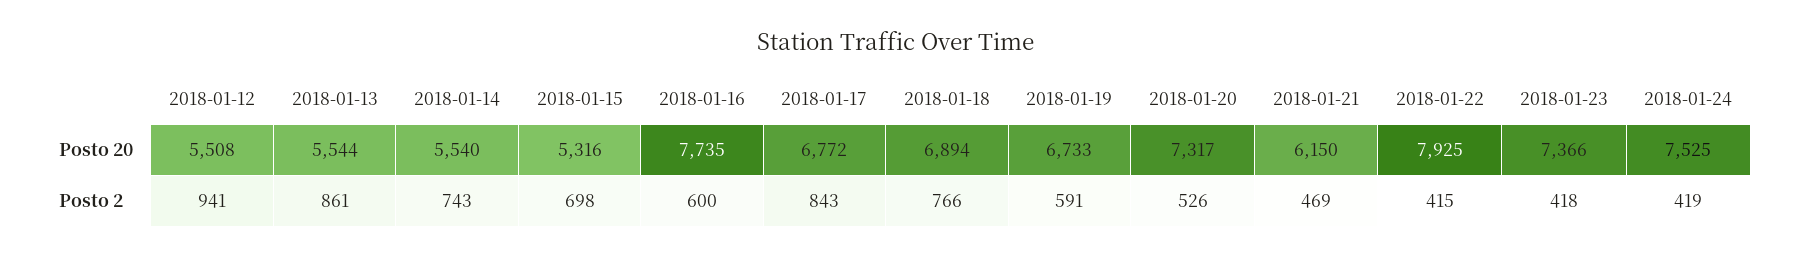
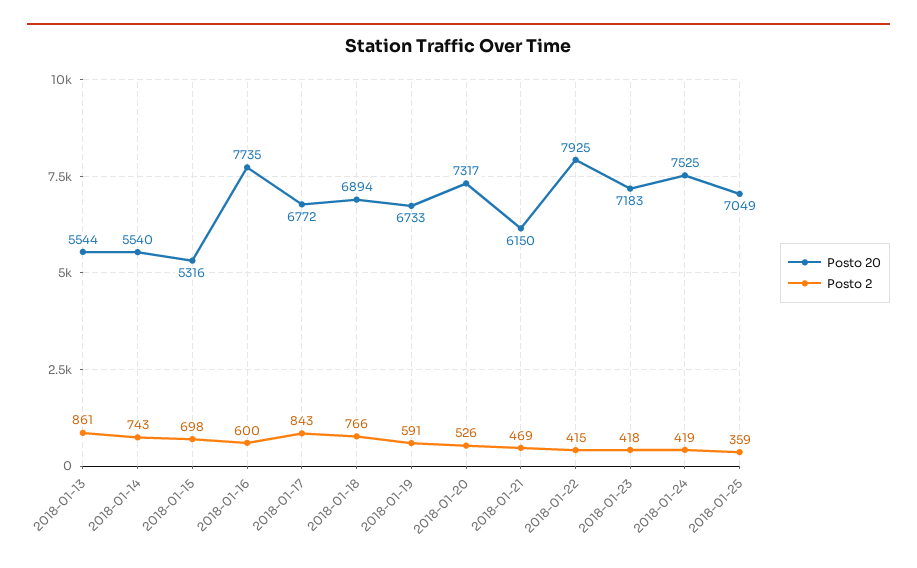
Posto 20, 2018-01-12: 5508 -> none
Posto 20, 2018-01-23: 7366 -> 7183
Posto 2, 2018-01-12: 941 -> none
Posto 20, 2018-01-25: none -> 7049
Posto 2, 2018-01-25: none -> 359

